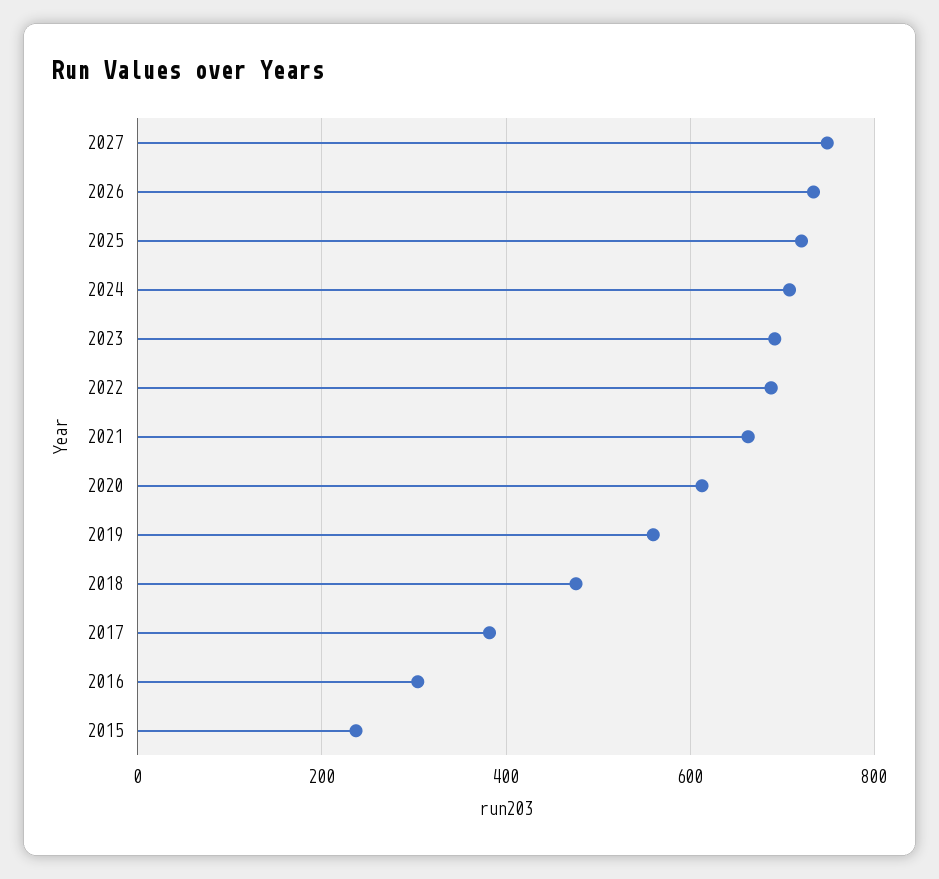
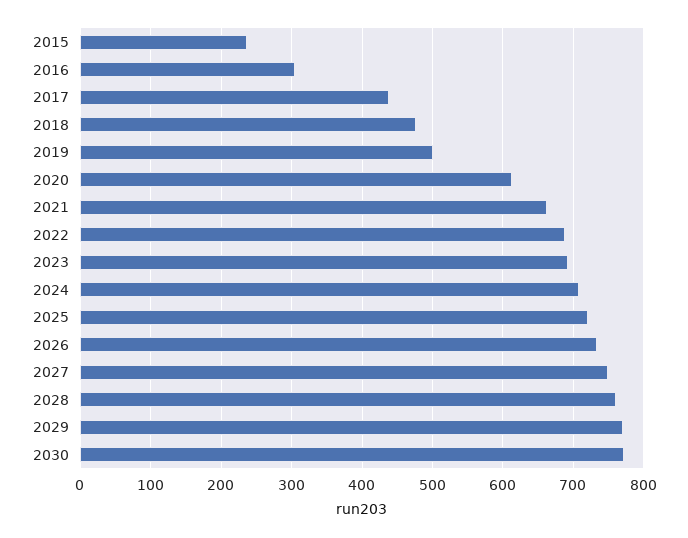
2019: 560 -> 500
2017: 380 -> 440
2028: none -> 760
2029: none -> 770
2030: none -> 770

